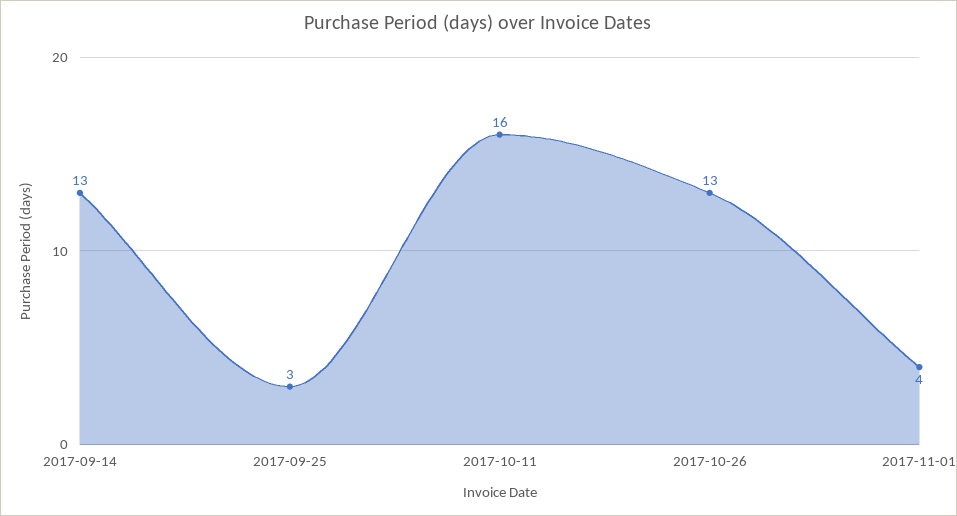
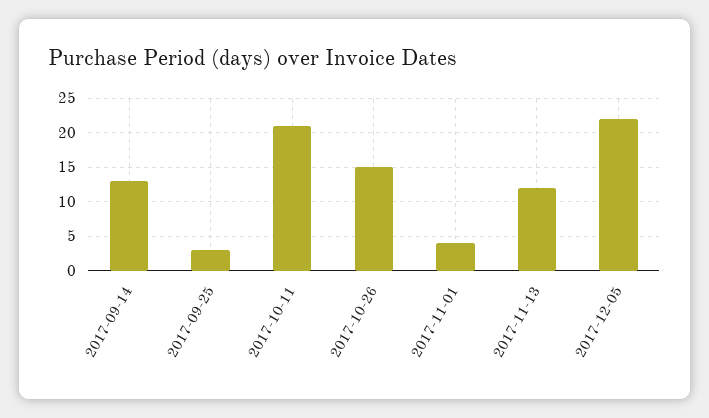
2017-10-11: 16 -> 21
2017-10-26: 13 -> 15
2017-11-13: none -> 12
2017-12-05: none -> 22

